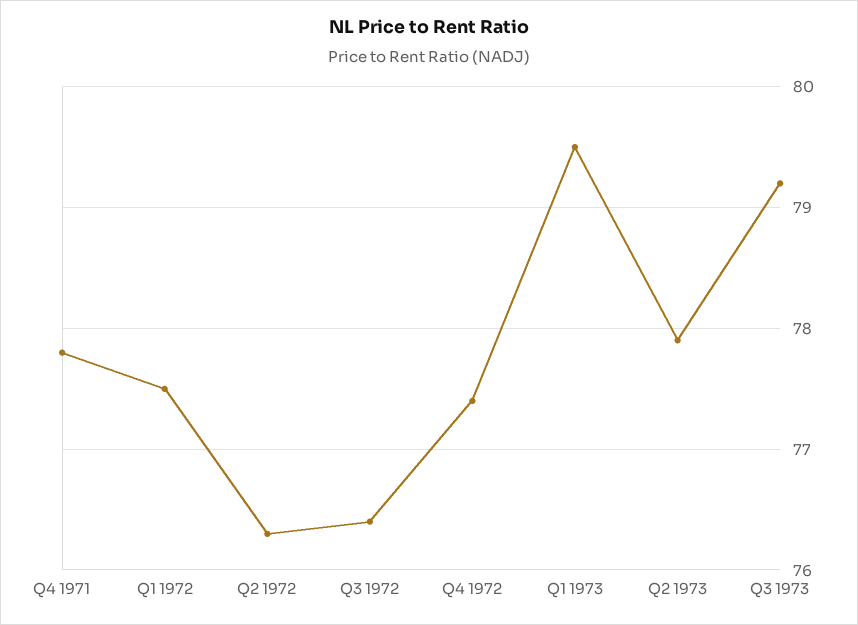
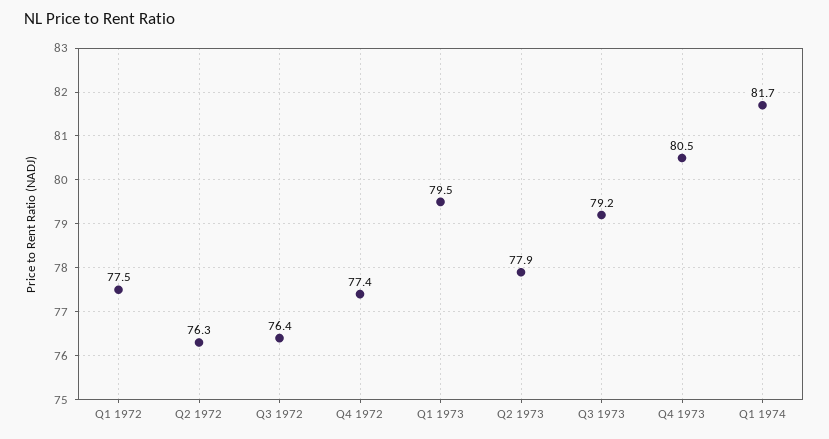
Q4 1971: 77.8 -> none
Q4 1973: none -> 80.5
Q1 1974: none -> 81.7

